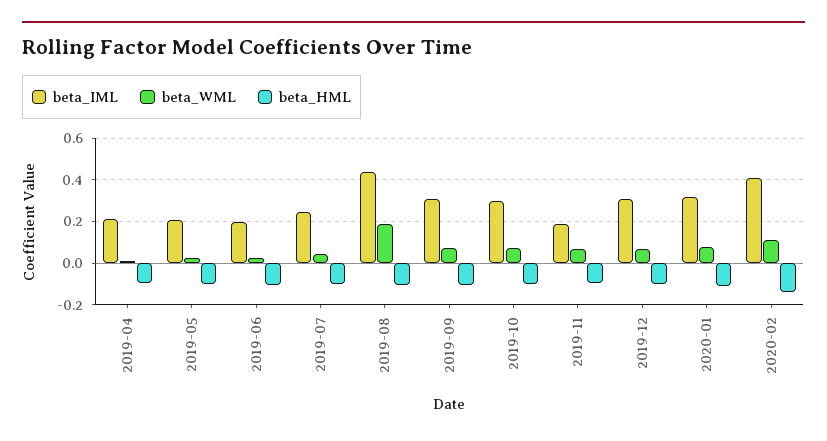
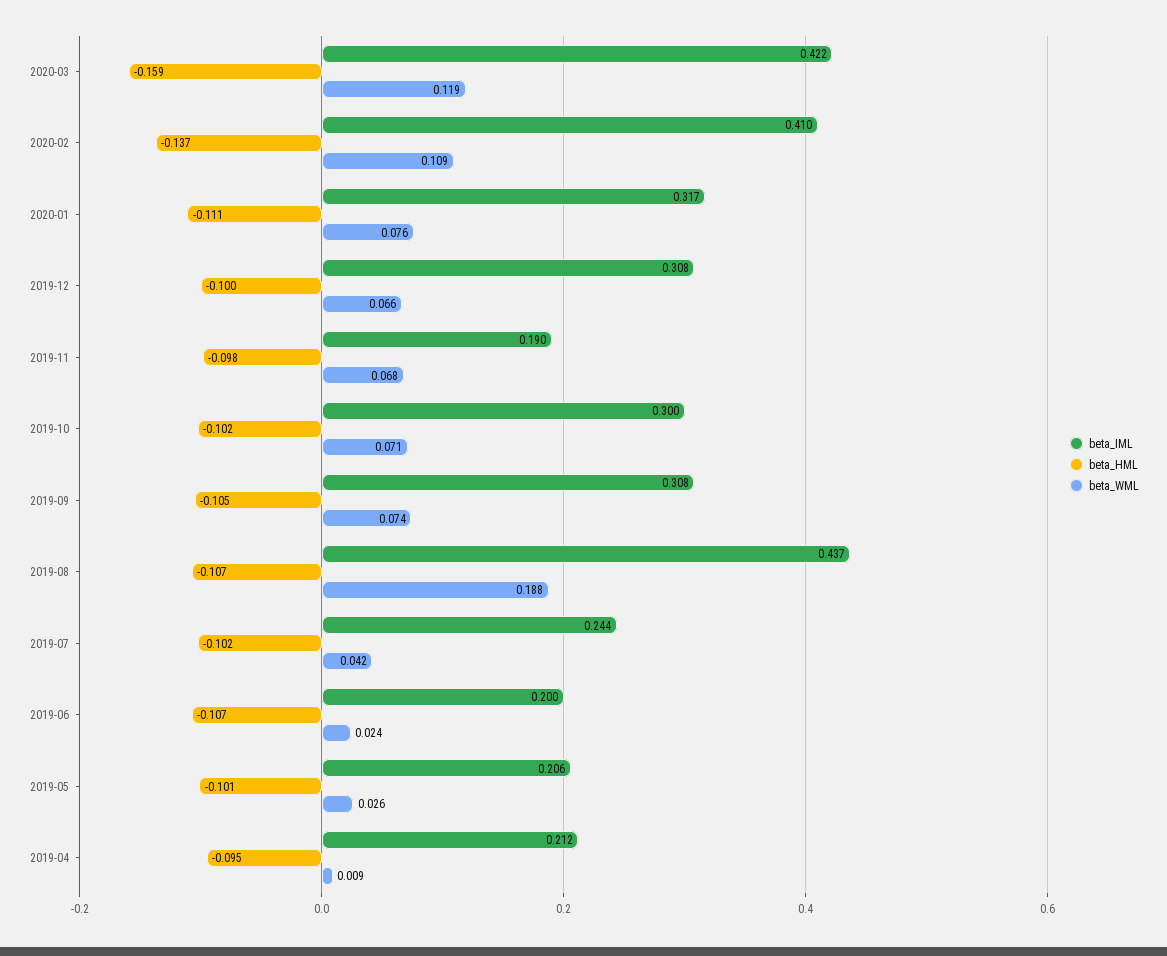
beta_IML, 2020-03: none -> 0.422
beta_HML, 2020-03: none -> -0.159
beta_WML, 2020-03: none -> 0.119

